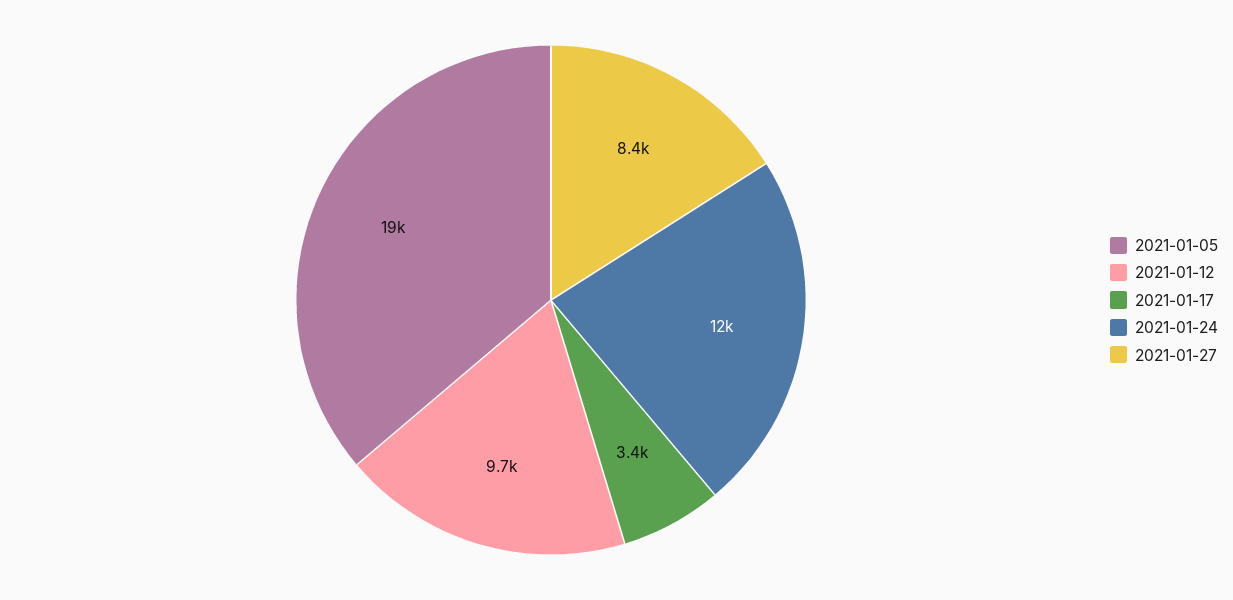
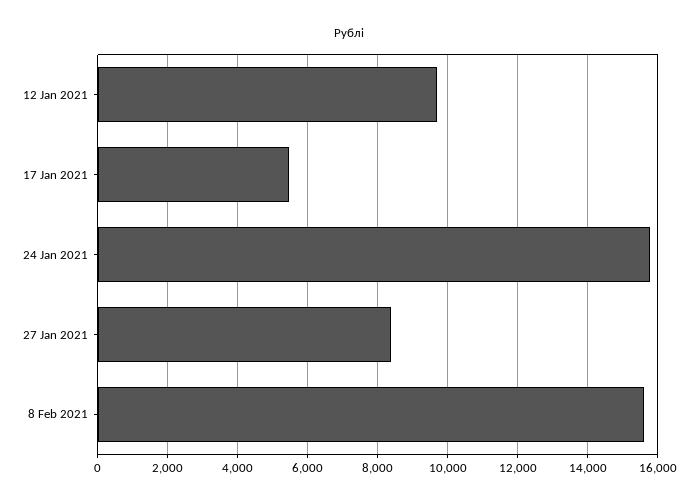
2021-01-05: 19000 -> none
2021-01-17: 3400 -> 5400
2021-01-24: 12000 -> 15800
8 Feb 2021: none -> 15600

